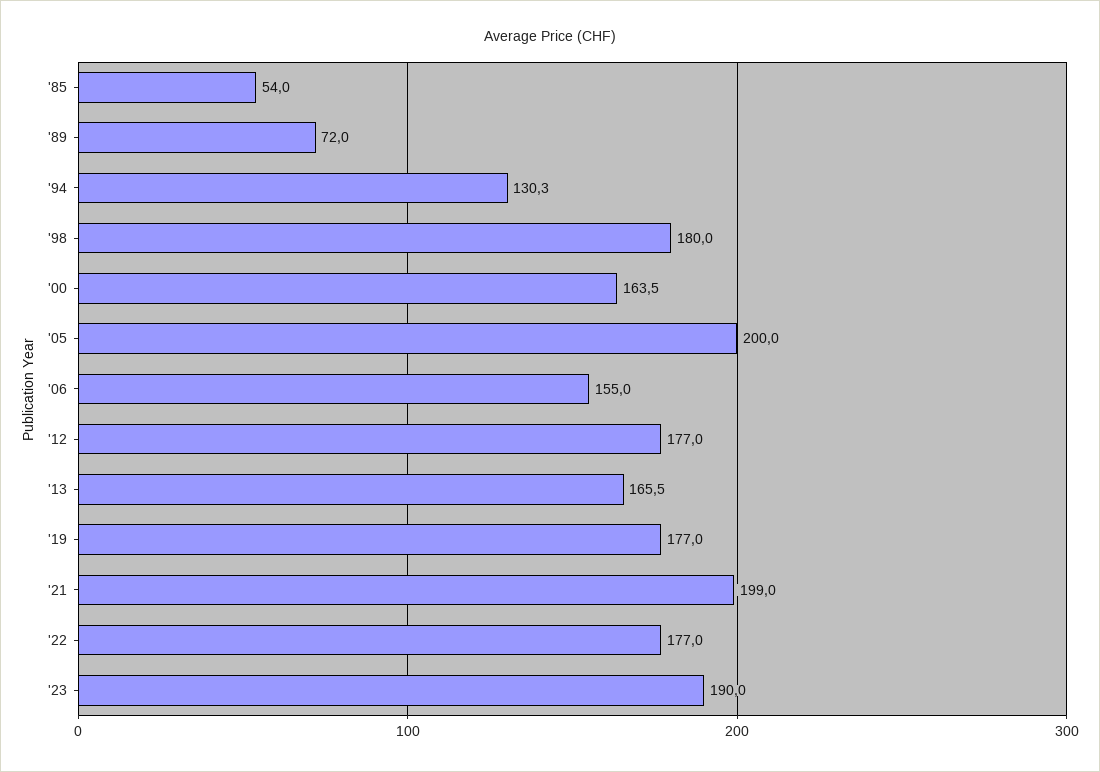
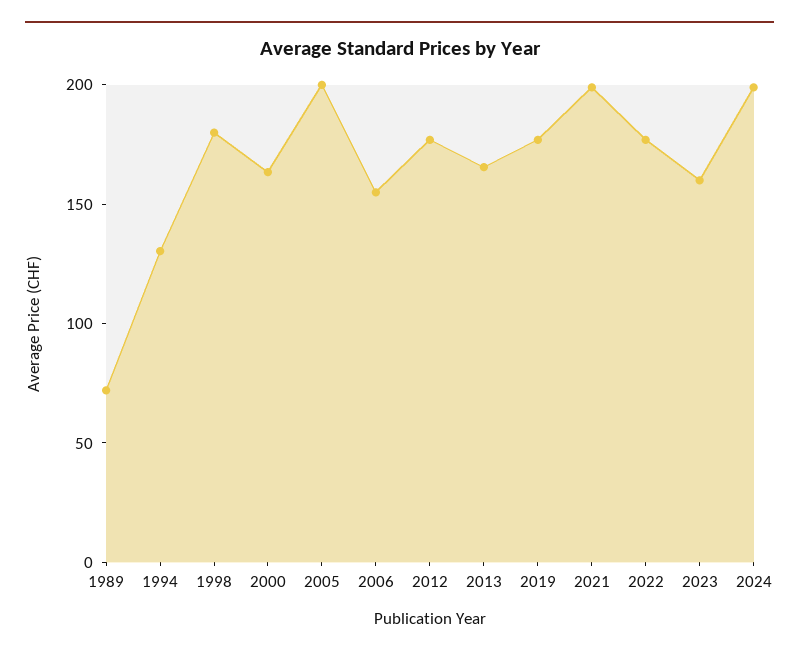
'85: 54 -> none
'23: 190 -> 160
2024: none -> 200

